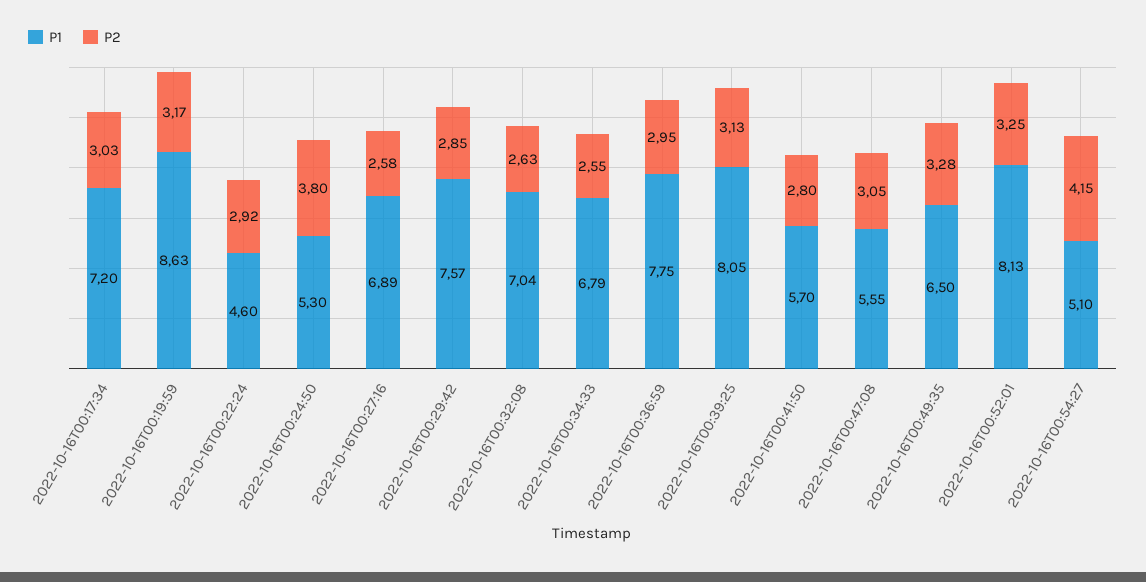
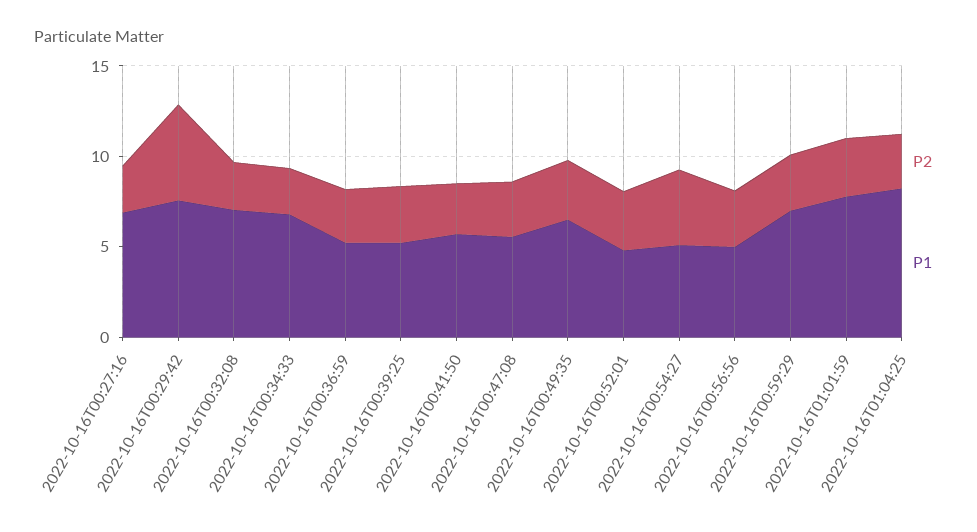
P1, 2022-10-16T00:17:34: 7.2 -> none
P2, 2022-10-16T00:17:34: 3.03 -> none
P1, 2022-10-16T00:19:59: 8.63 -> none
P2, 2022-10-16T00:19:59: 3.17 -> none
P1, 2022-10-16T00:22:24: 4.6 -> none
P2, 2022-10-16T00:22:24: 2.92 -> none
P1, 2022-10-16T00:24:50: 5.3 -> none
P2, 2022-10-16T00:24:50: 3.8 -> none
P2, 2022-10-16T00:29:42: 2.85 -> 5
P1, 2022-10-16T00:36:59: 7.75 -> 5
P1, 2022-10-16T00:39:25: 8.05 -> 5
P1, 2022-10-16T00:52:01: 8.13 -> 5
P2, 2022-10-16T00:56:56: none -> 3
P1, 2022-10-16T00:56:56: none -> 5
P2, 2022-10-16T00:59:29: none -> 3
P1, 2022-10-16T00:59:29: none -> 7
P2, 2022-10-16T01:01:59: none -> 3
P1, 2022-10-16T01:01:59: none -> 8
P2, 2022-10-16T01:04:25: none -> 3
P1, 2022-10-16T01:04:25: none -> 8

